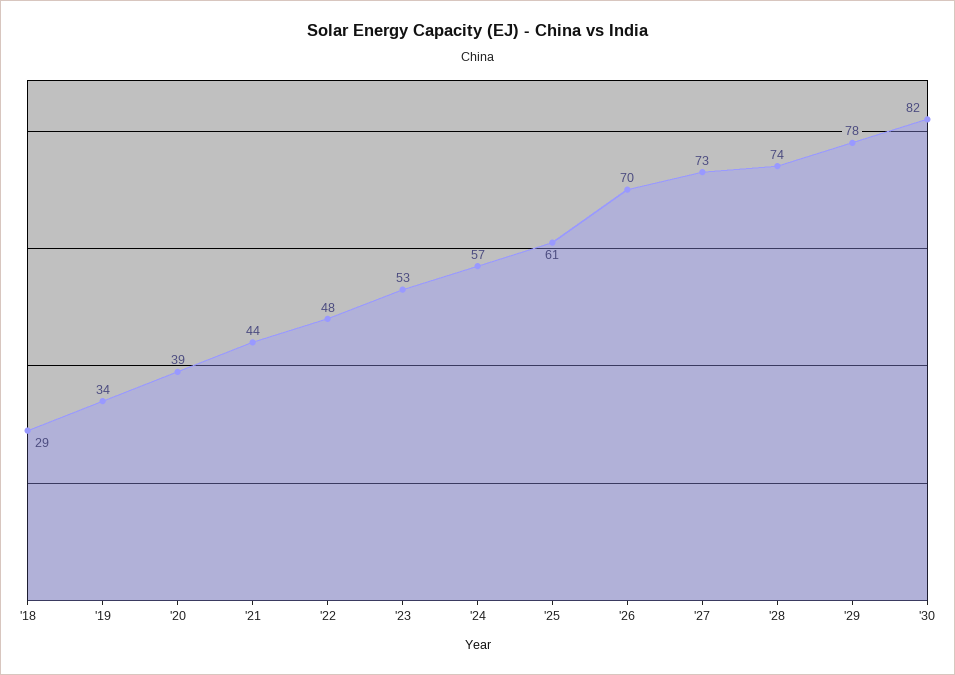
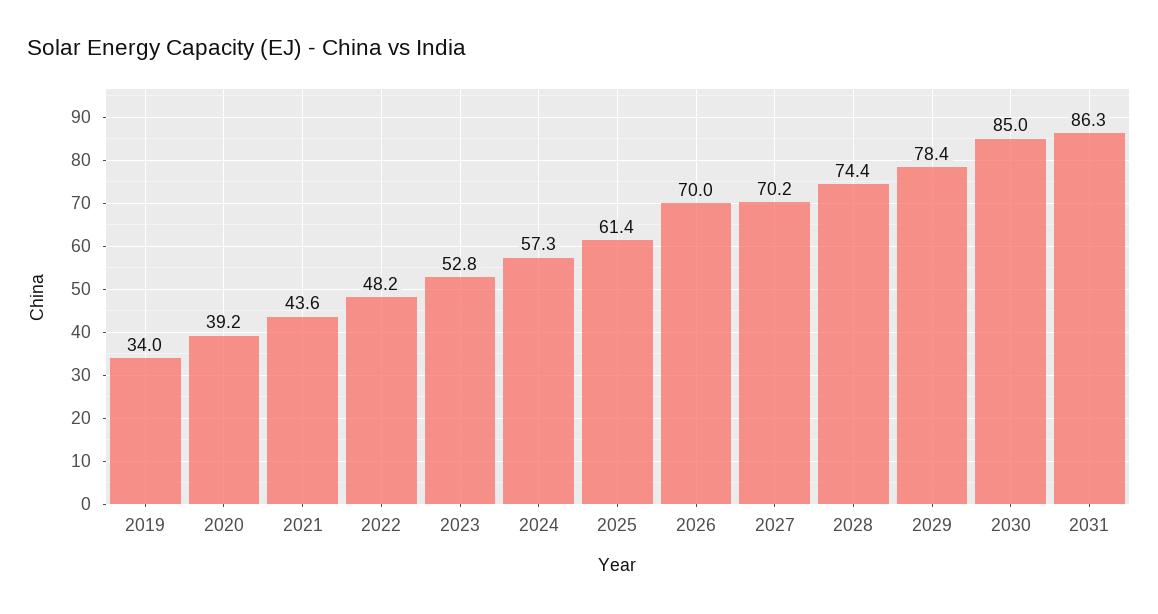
'18: 29 -> none
'27: 73 -> 70.2
'30: 82 -> 85
2031: none -> 86.3

